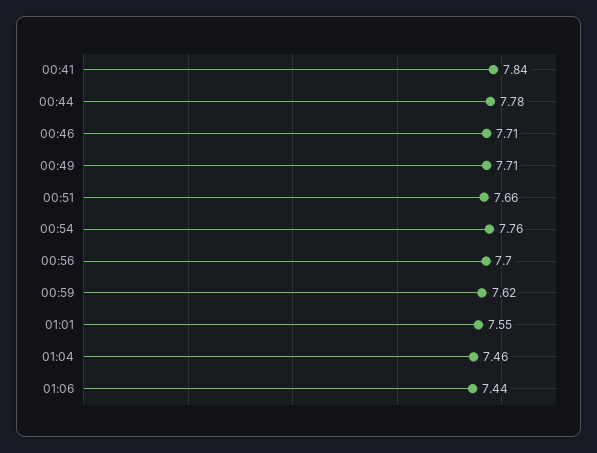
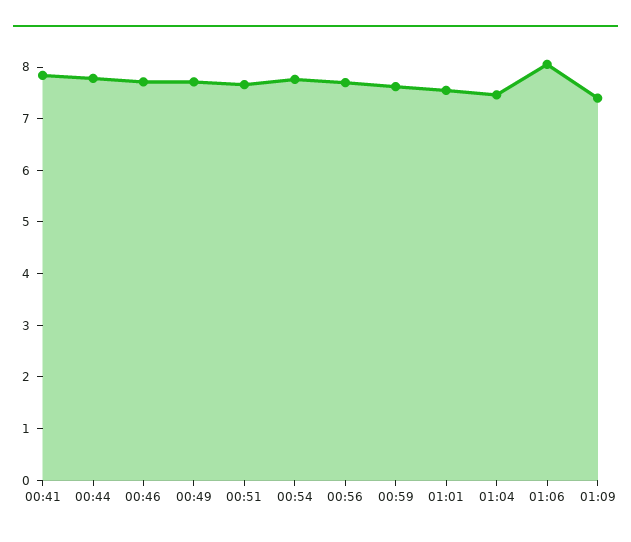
01:06: 7.44 -> 8
01:09: none -> 7.4

